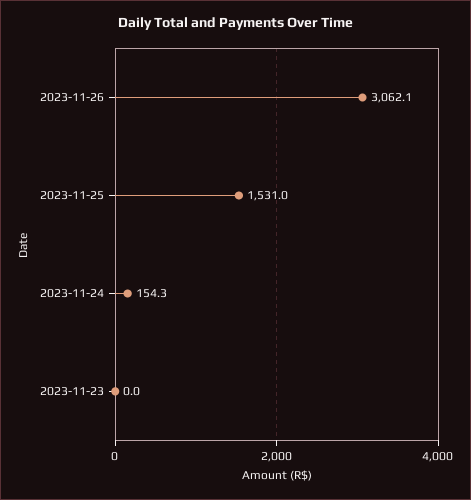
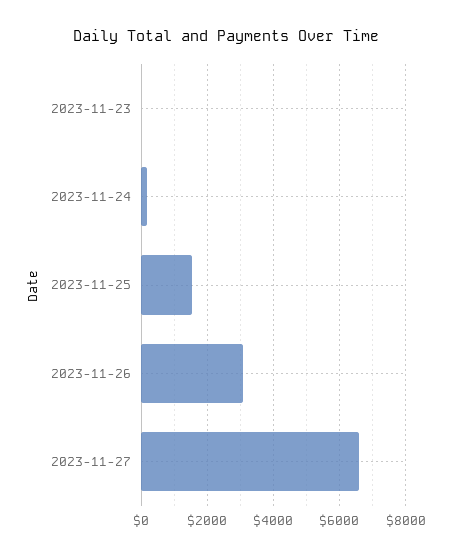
2023-11-27: none -> 6600

